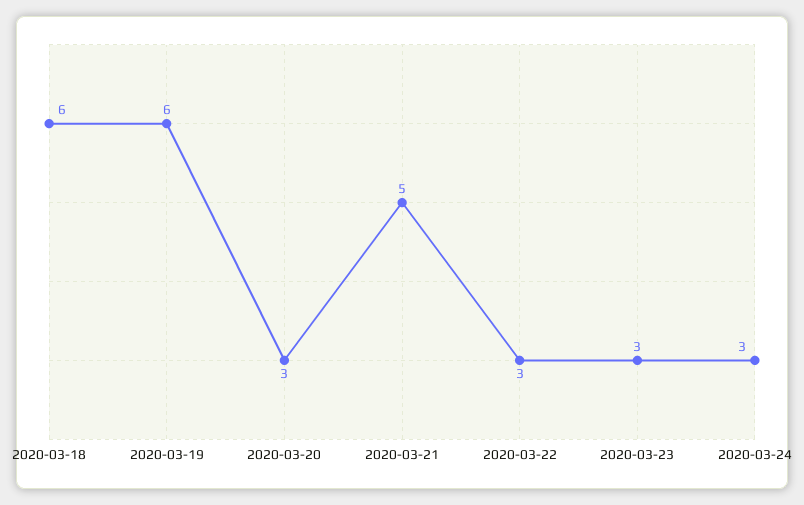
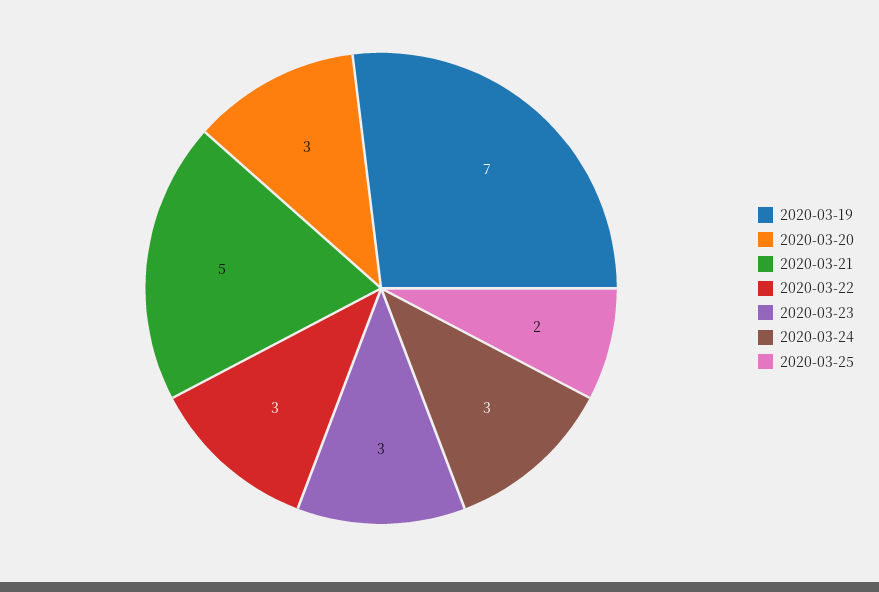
2020-03-18: 6 -> none
2020-03-19: 6 -> 7
2020-03-25: none -> 2

